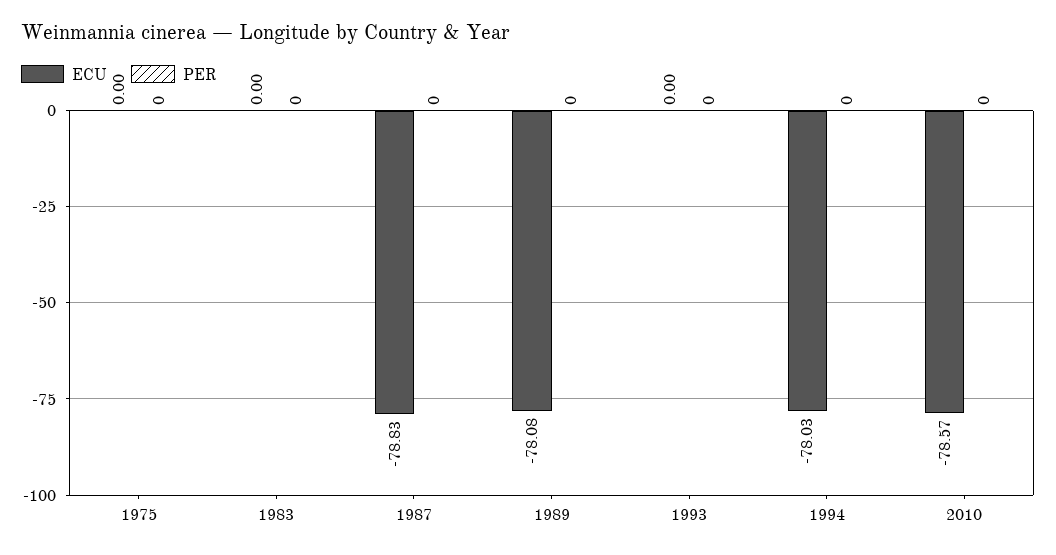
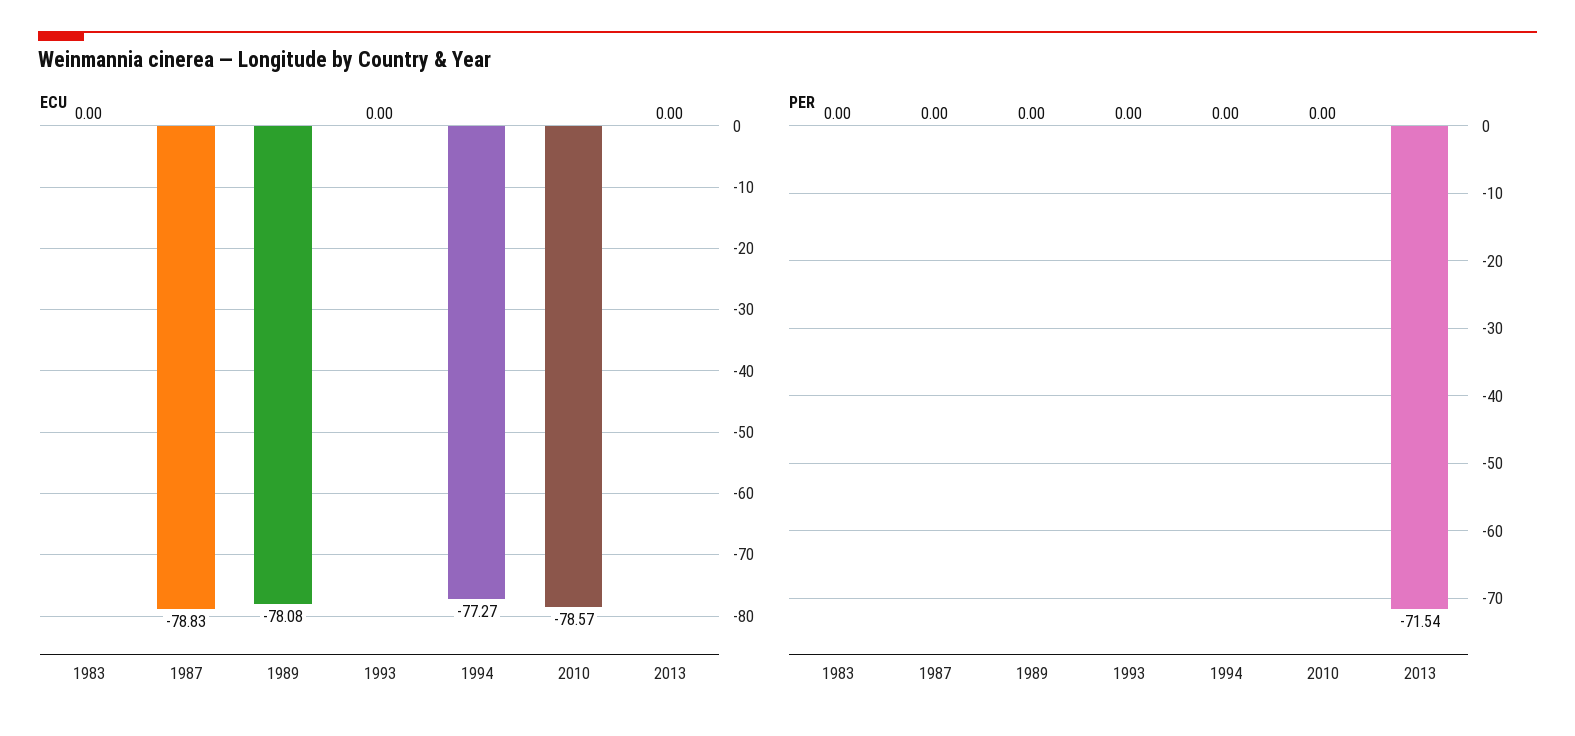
ECU, 1975: 0 -> none
PER, 1975: 0 -> none
ECU, 1994: -78.03 -> -77.27
ECU, 2013: none -> 0
PER, 2013: none -> -71.54

